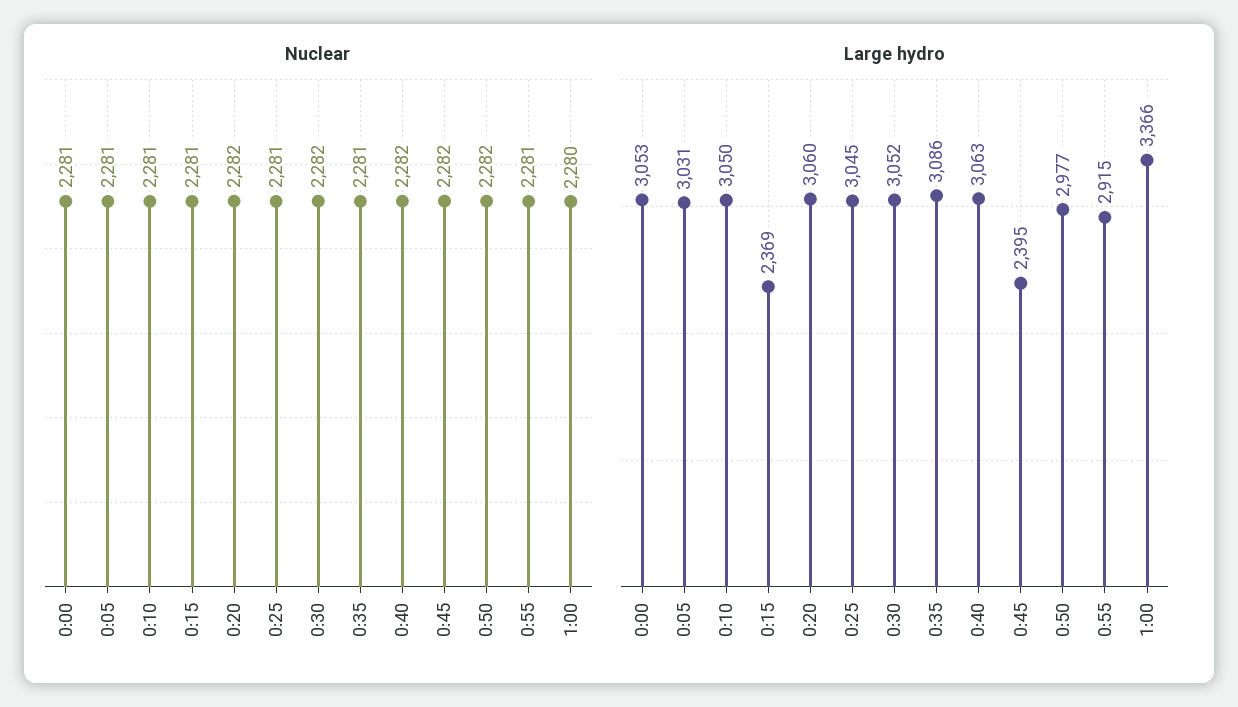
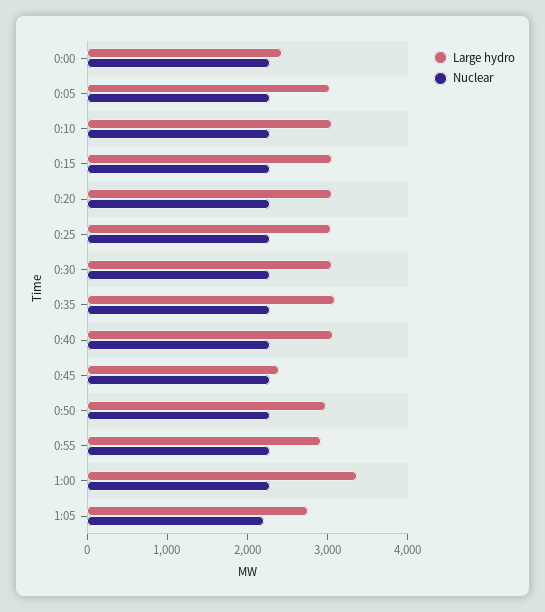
Large hydro, 0:00: 3053 -> 2400
Large hydro, 0:15: 2369 -> 3000
Large hydro, 1:05: none -> 2800
Nuclear, 1:05: none -> 2200

